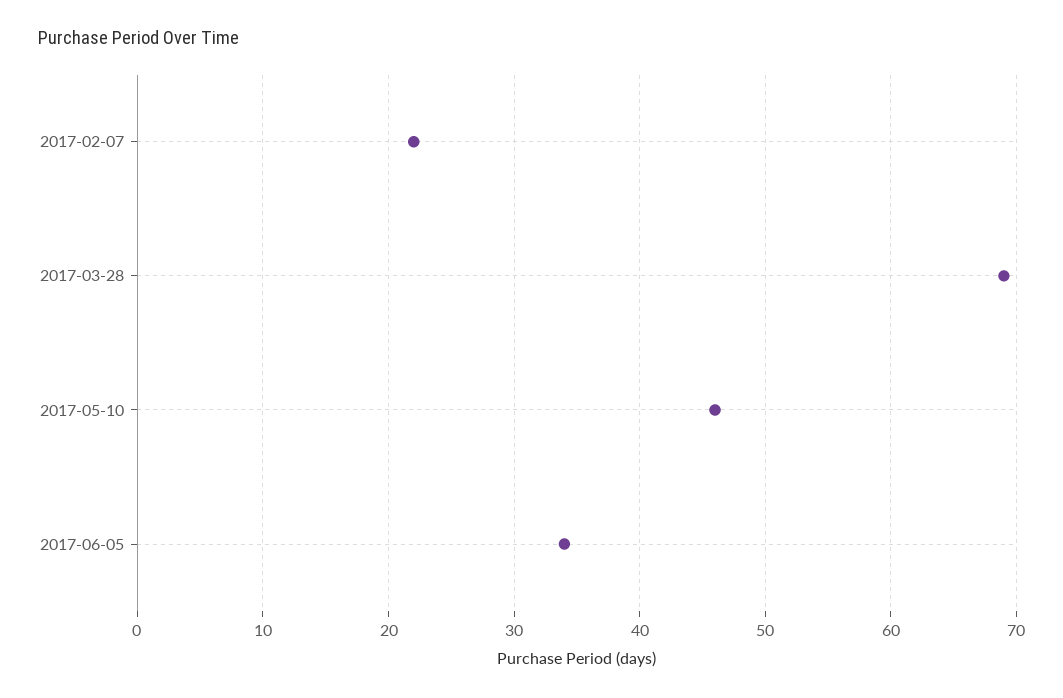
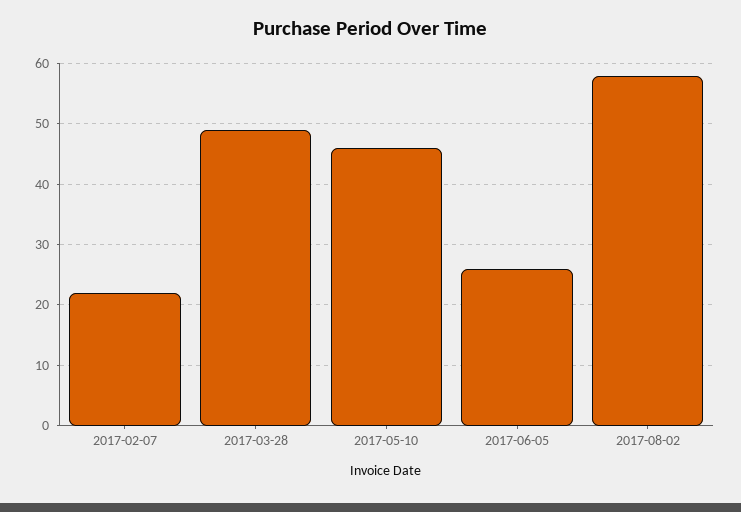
2017-03-28: 69 -> 49
2017-06-05: 34 -> 26
2017-08-02: none -> 58

